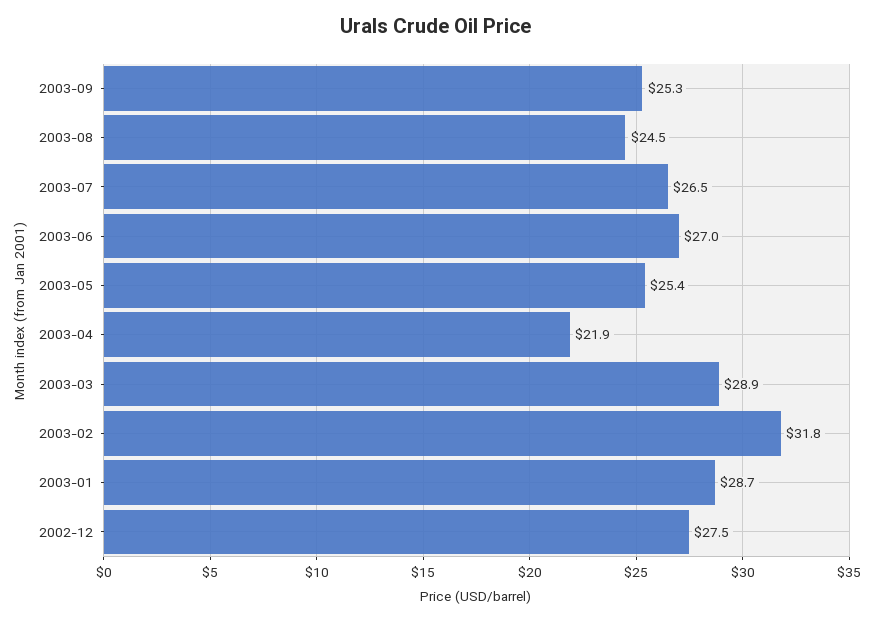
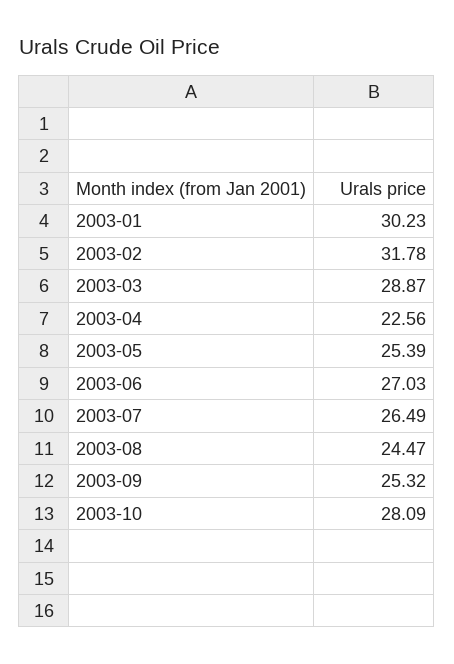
2003-04: 21.9 -> 22.56
2003-01: 28.7 -> 30.23
2002-12: 27.5 -> none
2003-10: none -> 28.09

